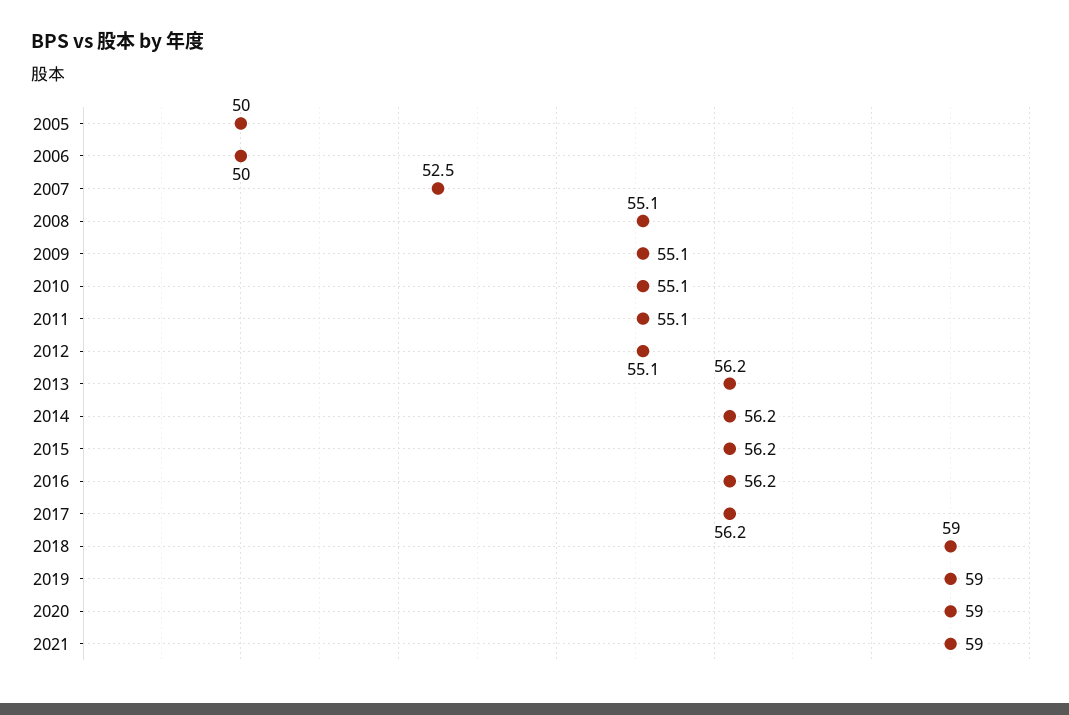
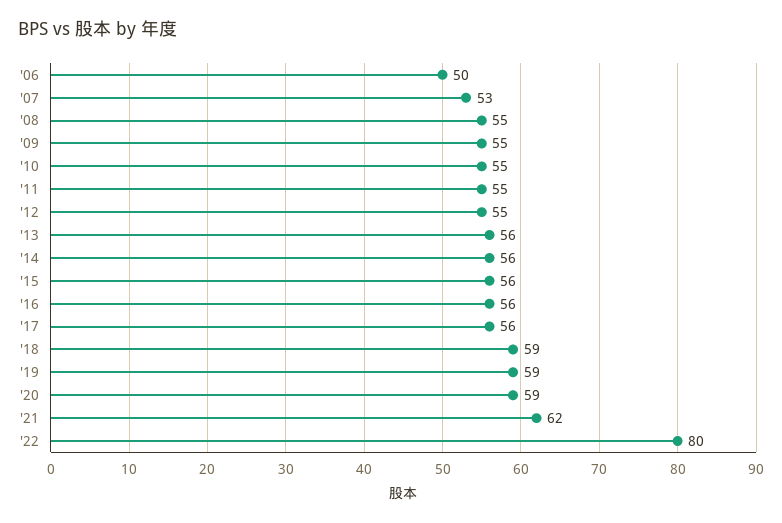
2005: 50 -> none
2021: 59 -> 62
'22: none -> 80

